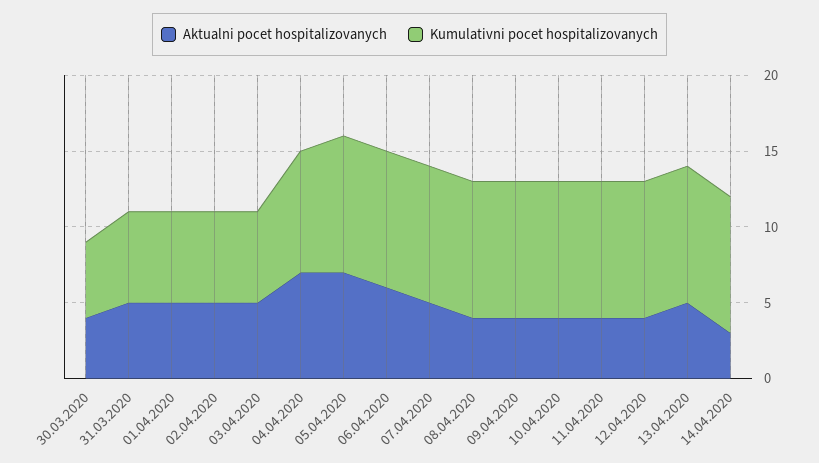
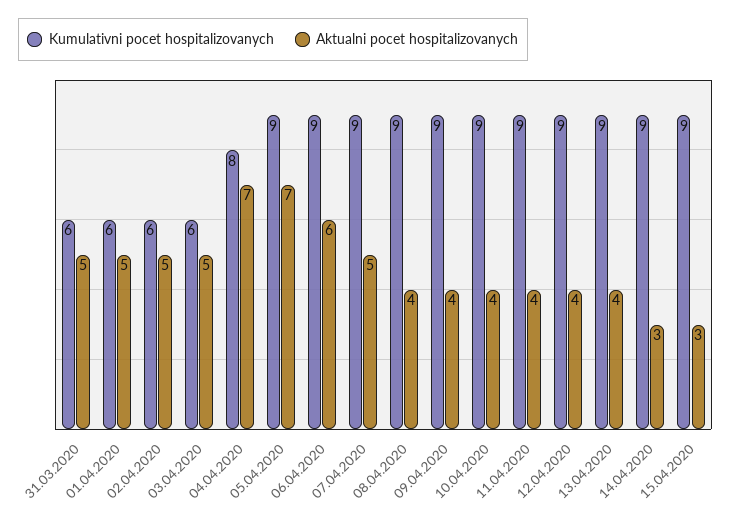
Aktualni pocet hospitalizovanych, 30.03.2020: 4 -> none
Kumulativni pocet hospitalizovanych, 30.03.2020: 5 -> none
Aktualni pocet hospitalizovanych, 13.04.2020: 5 -> 4
Kumulativni pocet hospitalizovanych, 15.04.2020: none -> 9
Aktualni pocet hospitalizovanych, 15.04.2020: none -> 3

